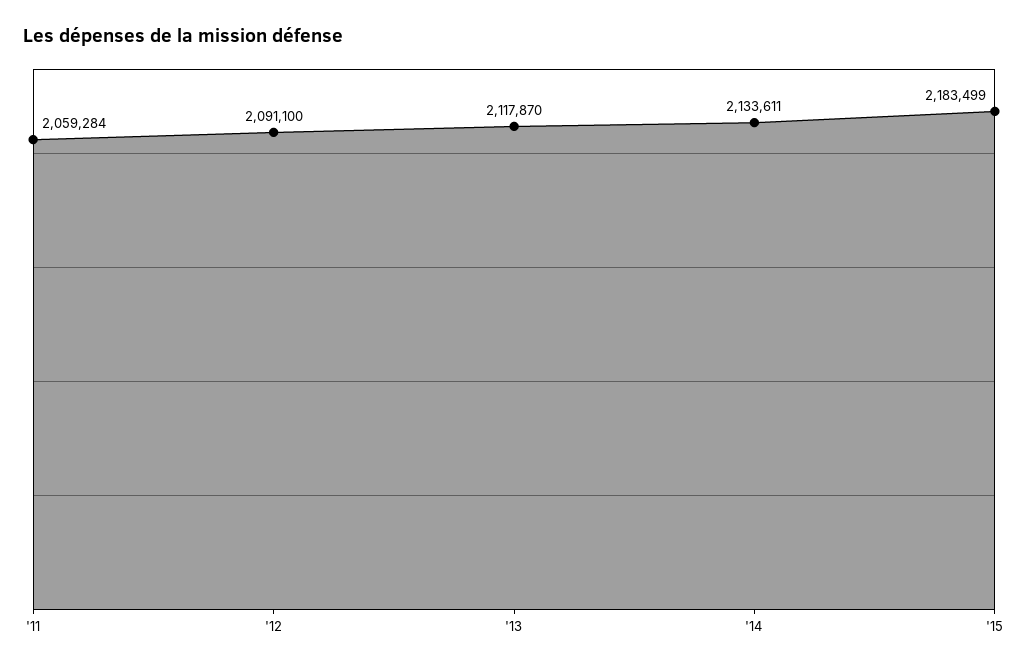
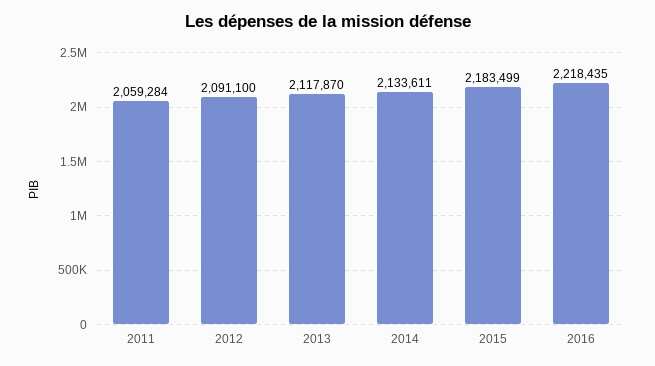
2016: none -> 2218435

